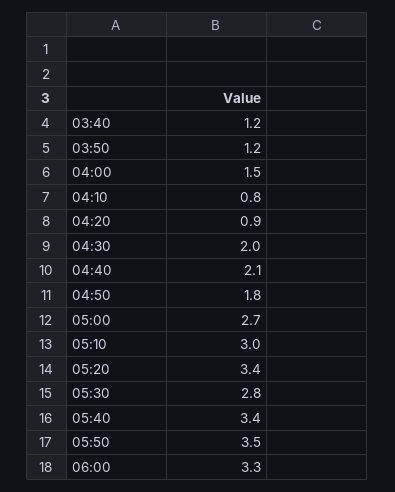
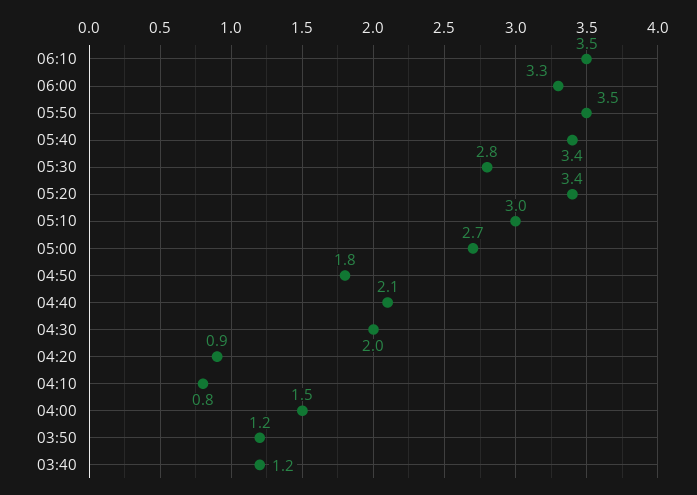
06:10: none -> 3.5

